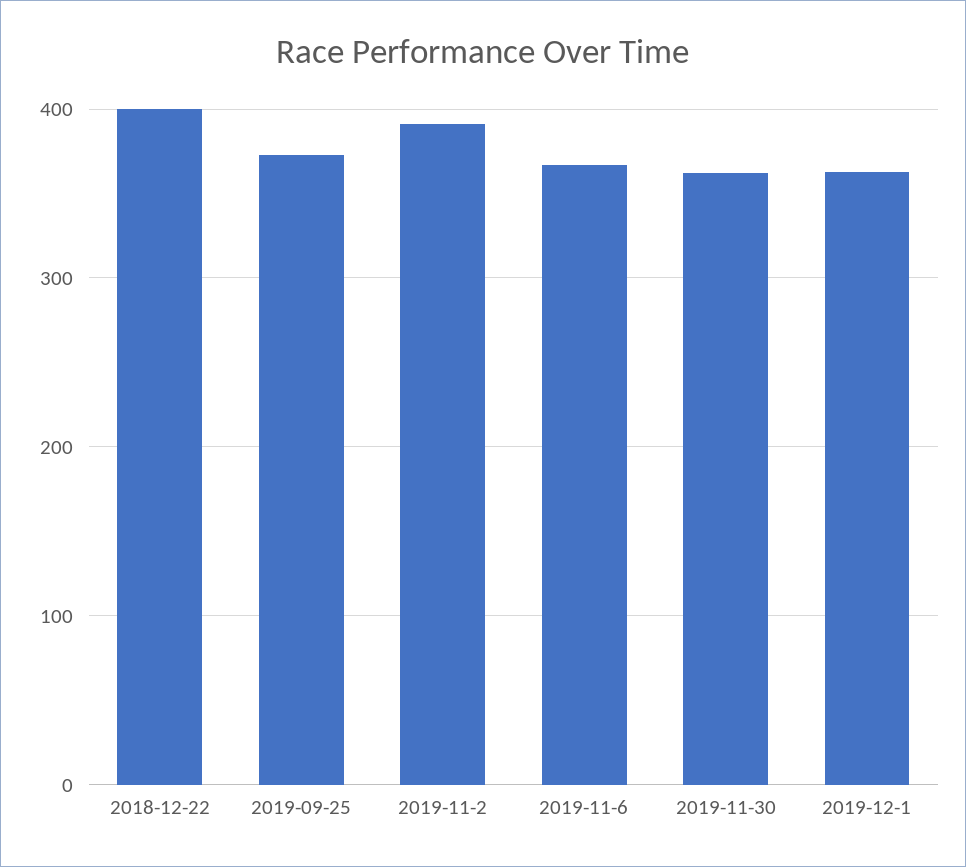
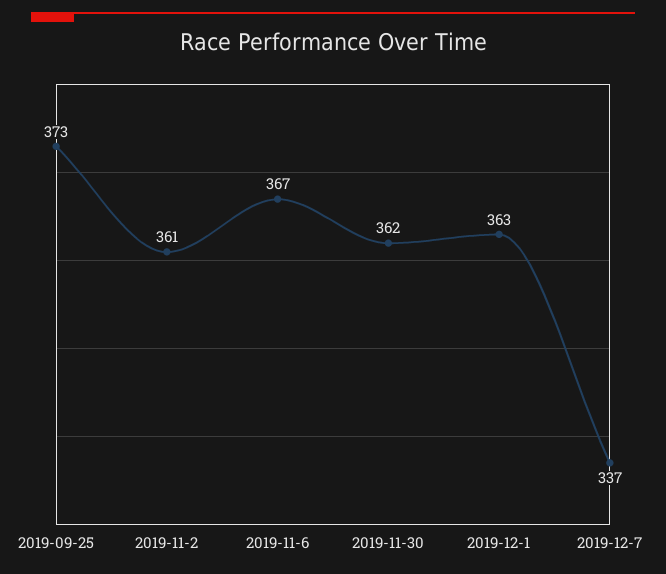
2018-12-22: 400 -> none
2019-11-2: 390 -> 361
2019-12-7: none -> 337

